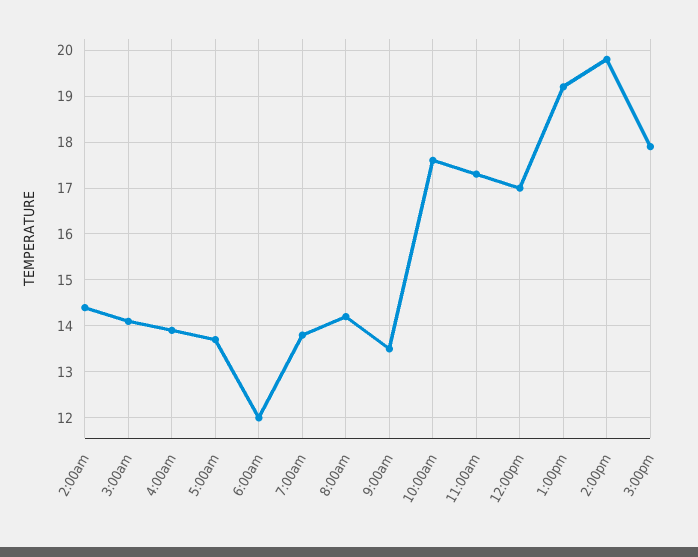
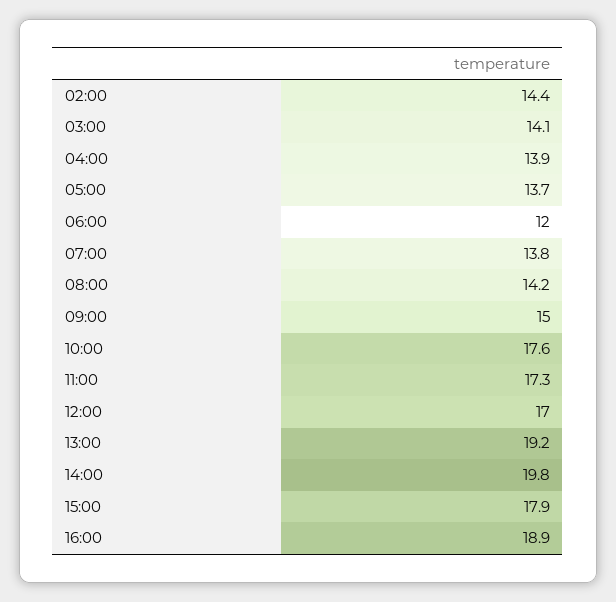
9:00am: 13.5 -> 15
16:00: none -> 18.9

